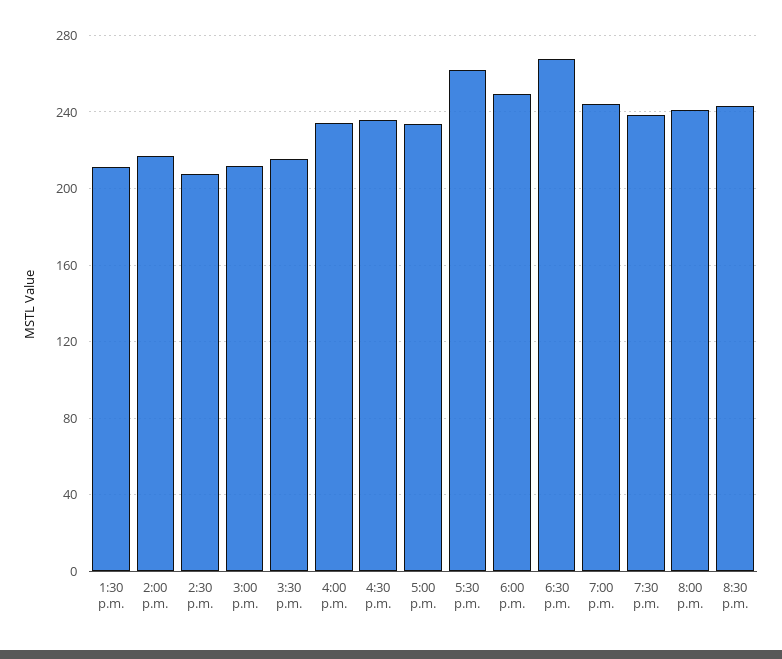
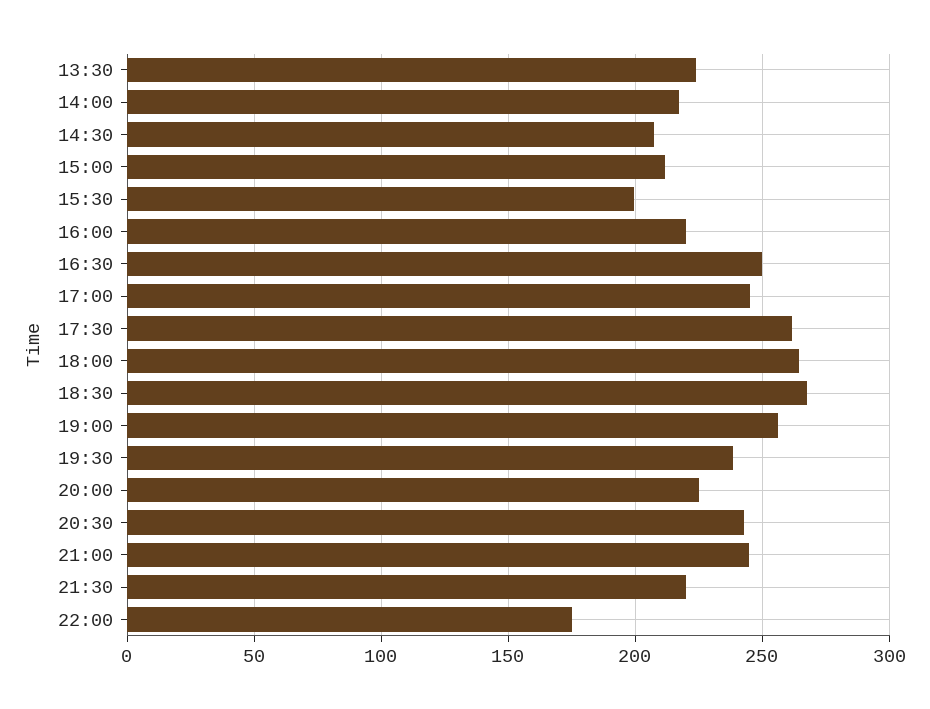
1:30 p.m.: 210 -> 225
3:30 p.m.: 215 -> 200
4:00 p.m.: 235 -> 220
4:30 p.m.: 235 -> 250
5:00 p.m.: 235 -> 245
6:00 p.m.: 250 -> 265
7:00 p.m.: 245 -> 255
8:00 p.m.: 240 -> 225
21:00: none -> 245
21:30: none -> 220
22:00: none -> 175

